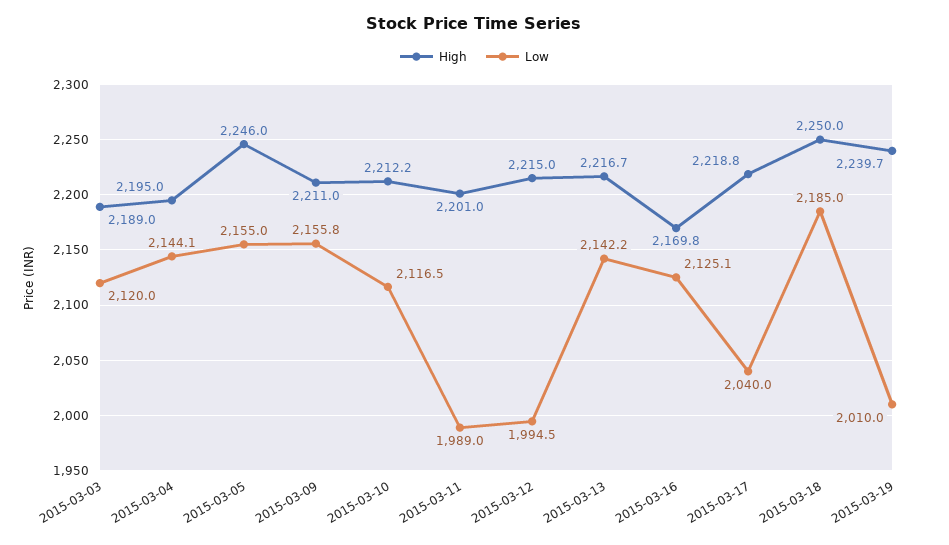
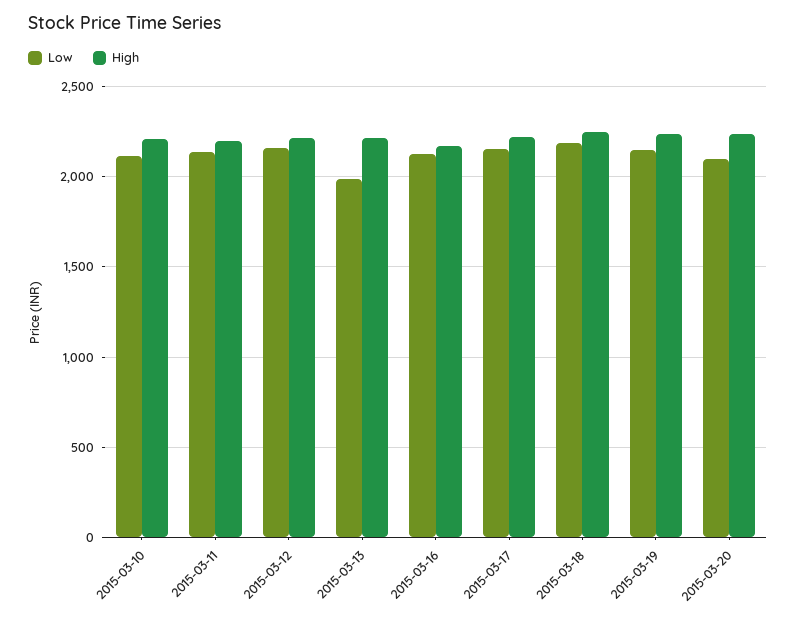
High, 2015-03-03: 2189 -> none
Low, 2015-03-03: 2120 -> none
High, 2015-03-04: 2195 -> none
Low, 2015-03-04: 2144.1 -> none
High, 2015-03-05: 2246 -> none
Low, 2015-03-05: 2155 -> none
High, 2015-03-09: 2211 -> none
Low, 2015-03-09: 2155.8 -> none
Low, 2015-03-11: 1989 -> 2150
Low, 2015-03-12: 1994.5 -> 2150
Low, 2015-03-13: 2142.2 -> 2000
Low, 2015-03-17: 2040 -> 2150
Low, 2015-03-19: 2010 -> 2150
Low, 2015-03-20: none -> 2100
High, 2015-03-20: none -> 2250

